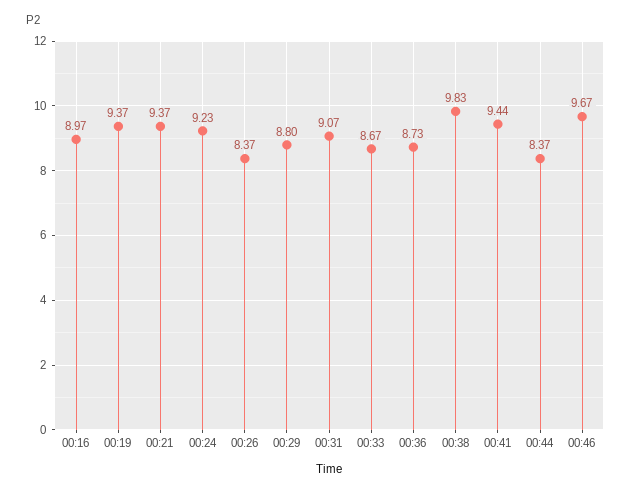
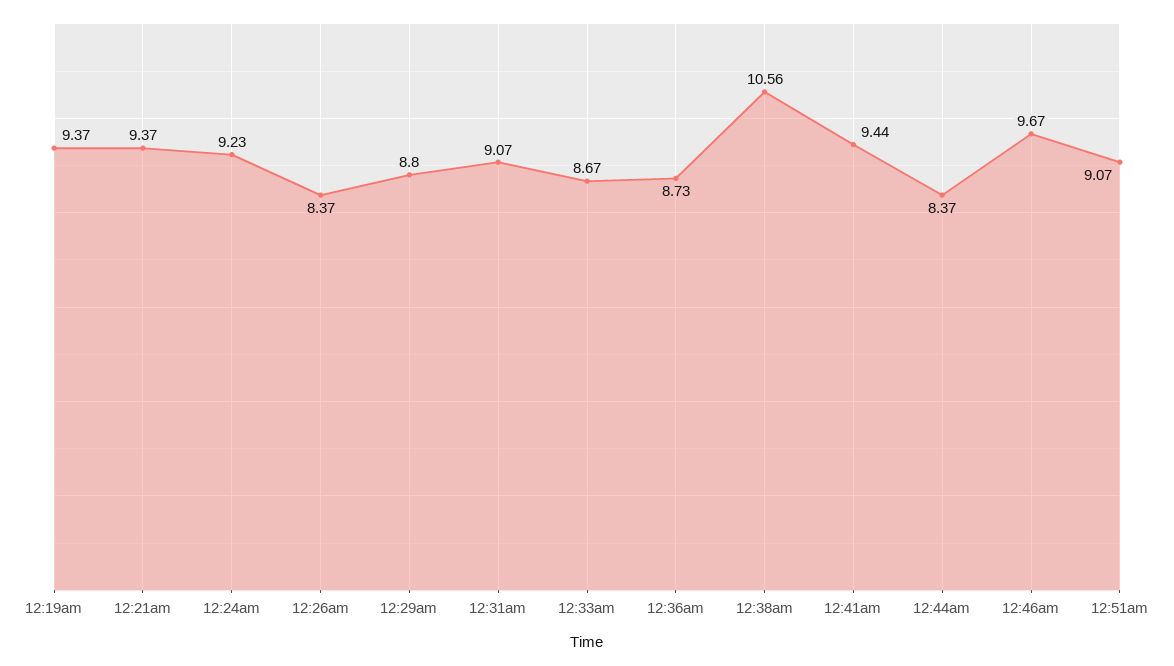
00:16: 8.97 -> none
00:38: 9.83 -> 10.56
12:51am: none -> 9.07

